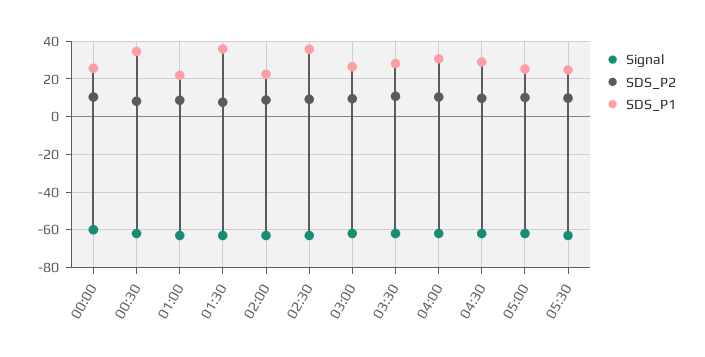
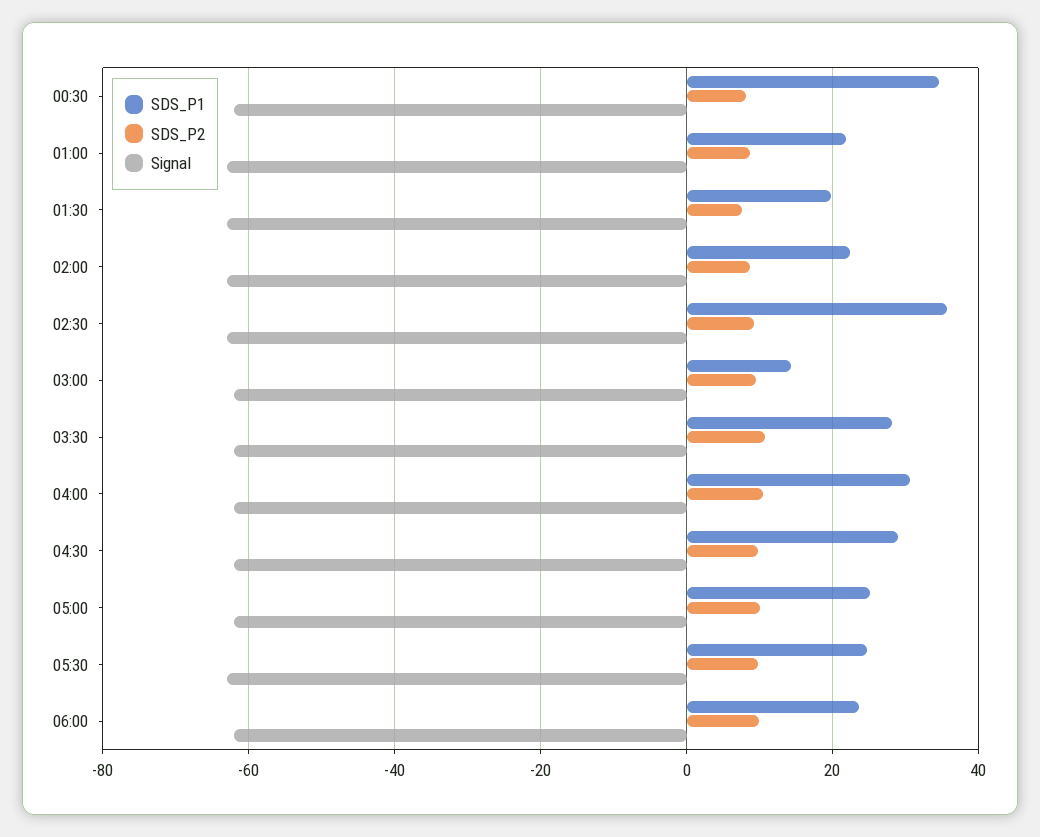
Signal, 00:00: -60 -> none
SDS_P2, 00:00: 10 -> none
SDS_P1, 00:00: 25 -> none
SDS_P1, 01:30: 35 -> 20
SDS_P1, 03:00: 25 -> 14
SDS_P1, 06:00: none -> 24
SDS_P2, 06:00: none -> 10
Signal, 06:00: none -> -62

